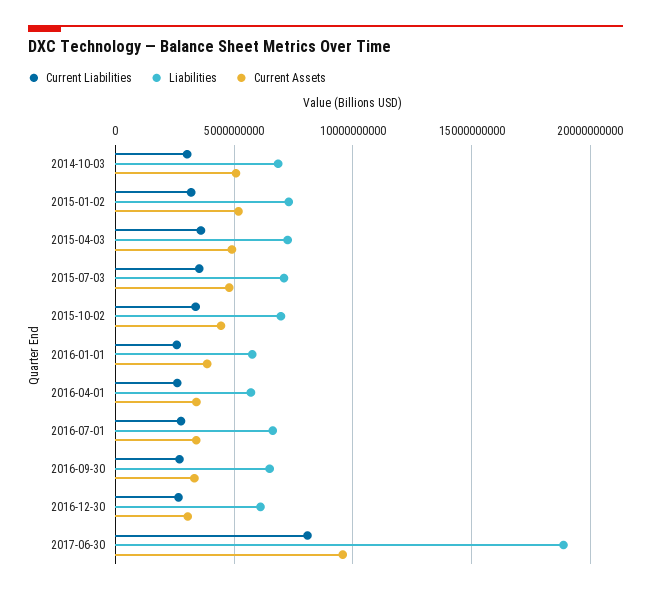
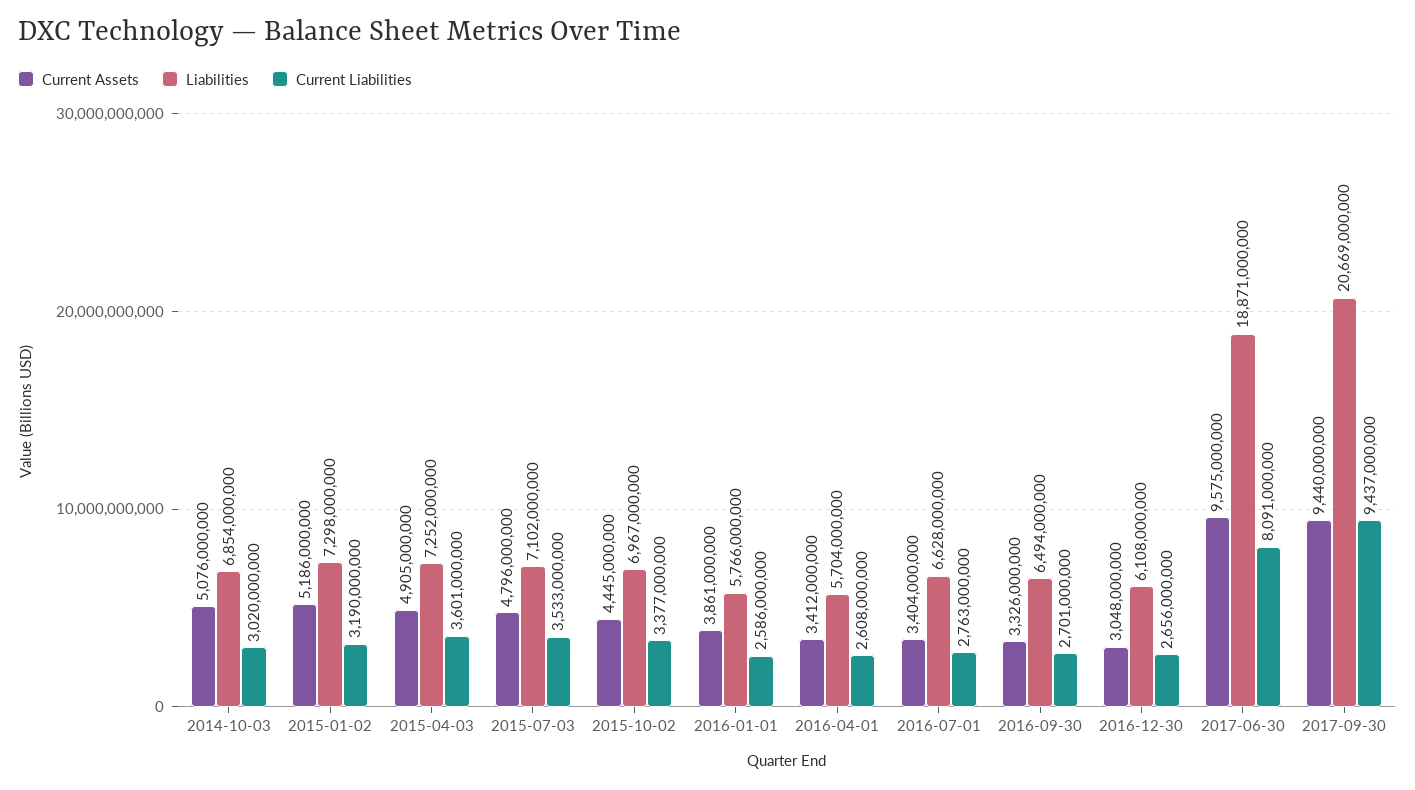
Current Assets, 2017-09-30: none -> 9440000000
Liabilities, 2017-09-30: none -> 20669000000
Current Liabilities, 2017-09-30: none -> 9437000000

